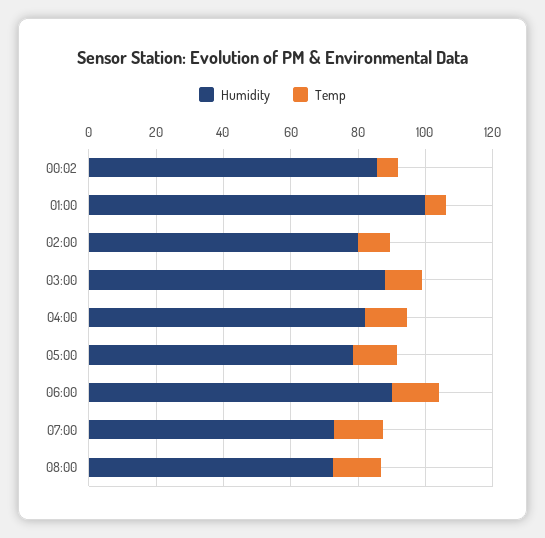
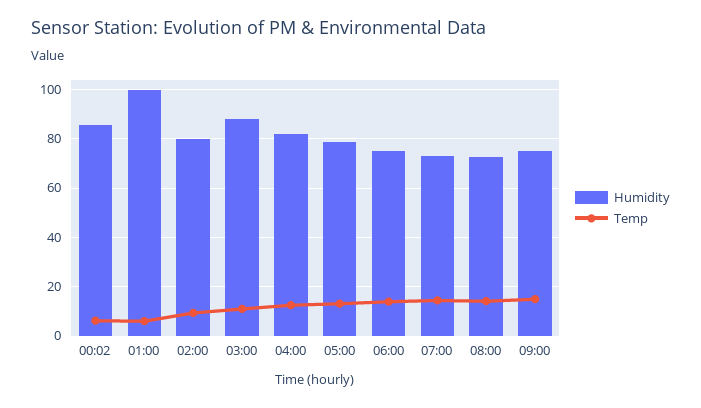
Humidity, 06:00: 90 -> 75
Humidity, 09:00: none -> 75
Temp, 09:00: none -> 15

